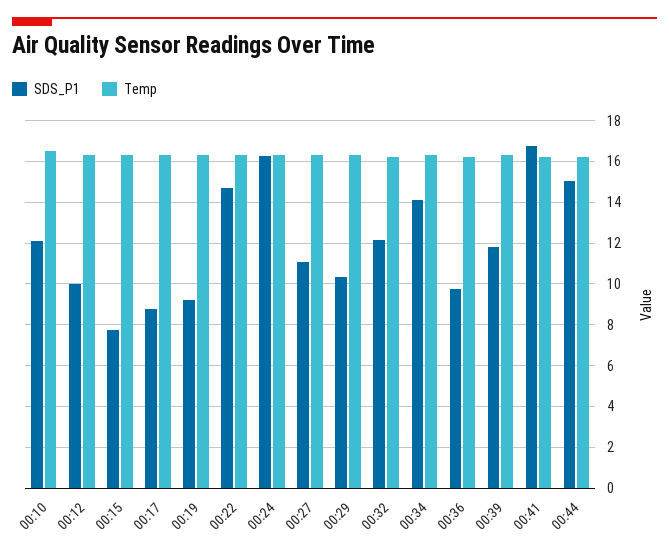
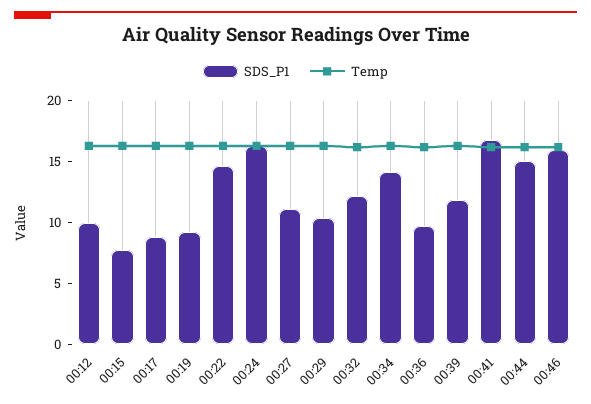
SDS_P1, 00:10: 12 -> none
Temp, 00:10: 16.5 -> none
SDS_P1, 00:46: none -> 16
Temp, 00:46: none -> 16

